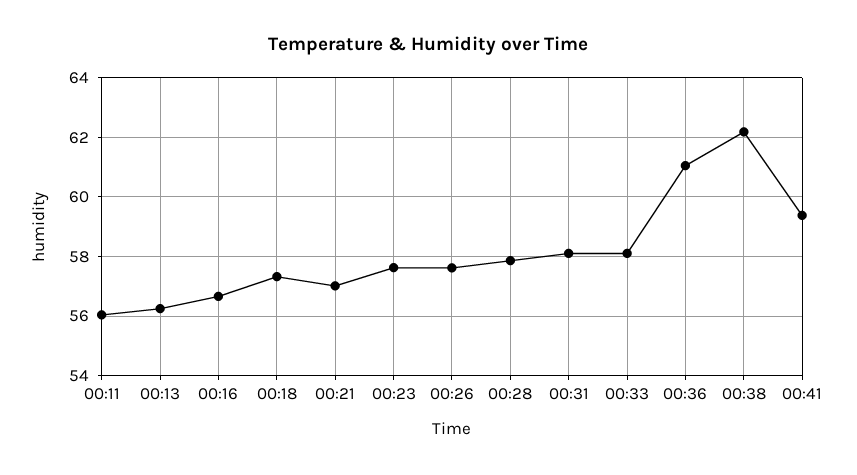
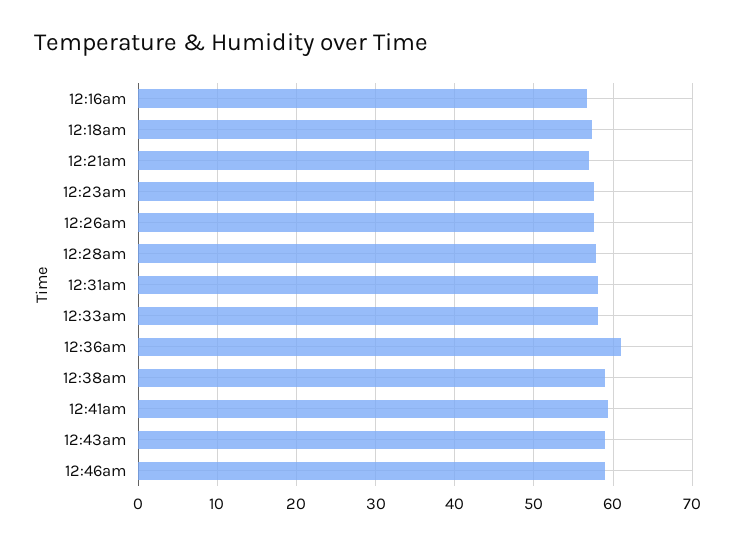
00:11: 56 -> none
00:13: 56.25 -> none
00:38: 62.25 -> 59
12:43am: none -> 59
12:46am: none -> 59

